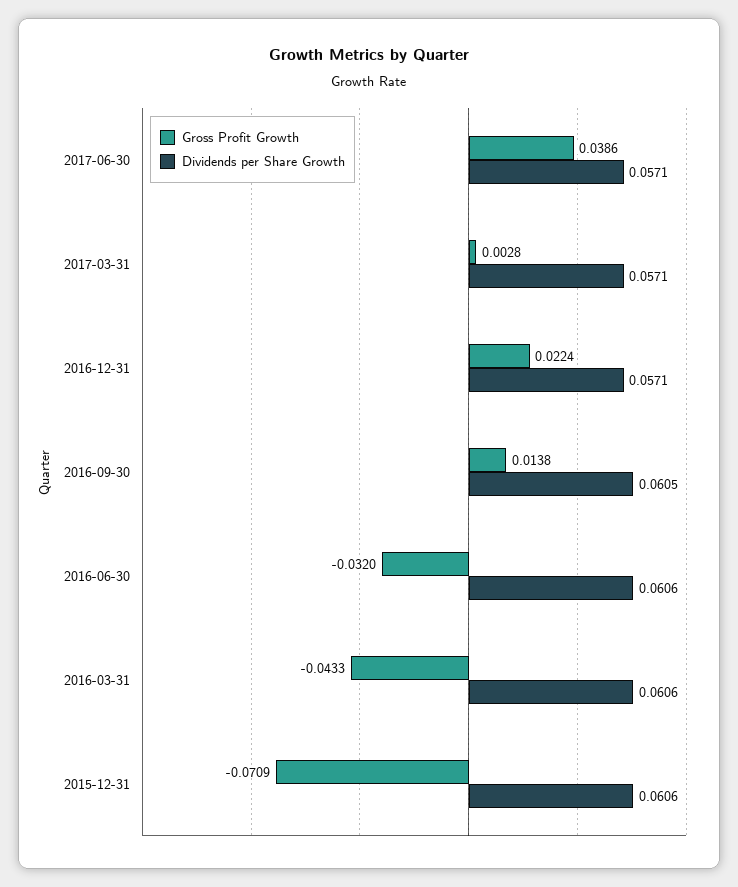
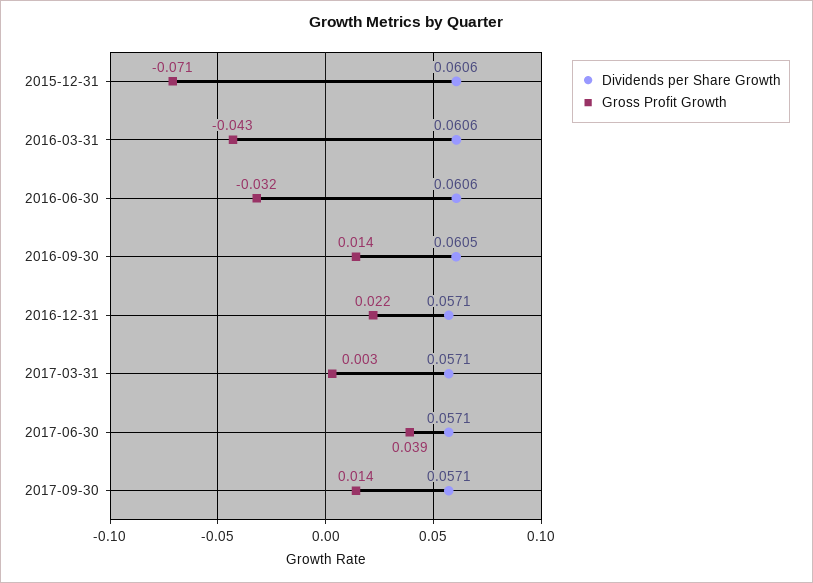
Dividends per Share Growth, 2017-09-30: none -> 0.0571
Gross Profit Growth, 2017-09-30: none -> 0.014

